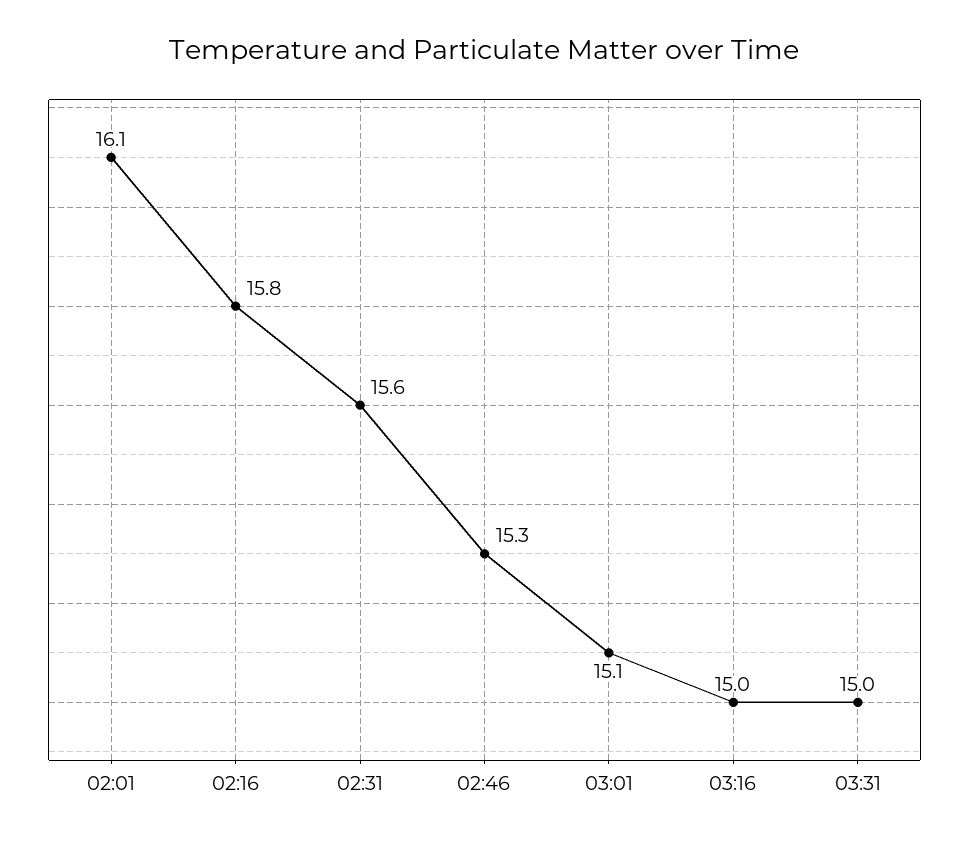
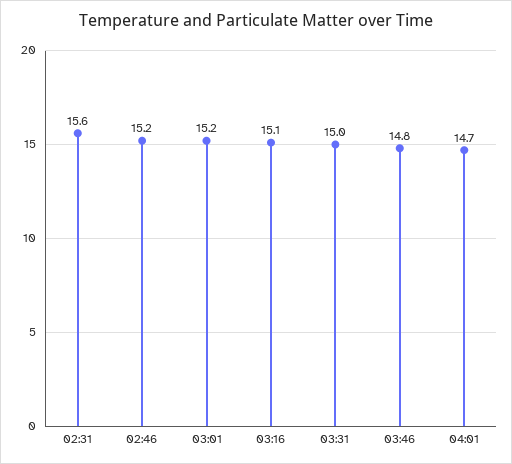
02:01: 16.1 -> none
02:16: 15.8 -> none
02:46: 15.3 -> 15.2
03:01: 15.1 -> 15.2
03:16: 15 -> 15.1
03:46: none -> 14.8
04:01: none -> 14.7

